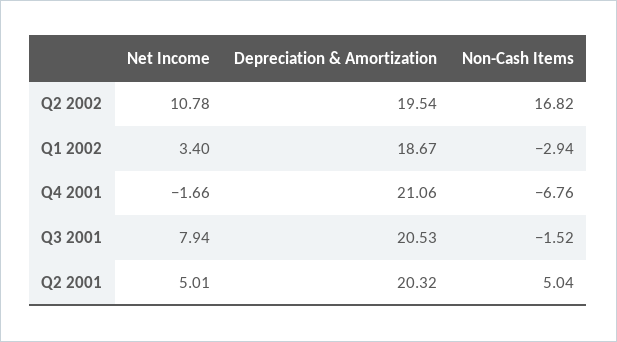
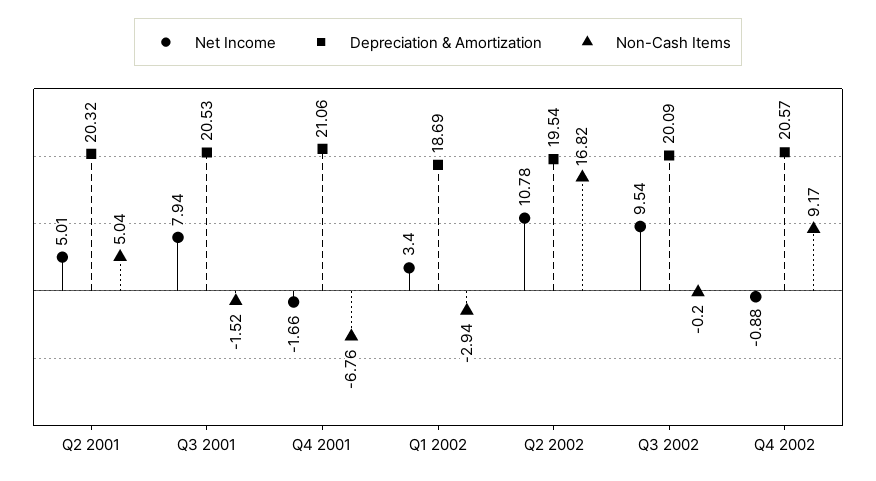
Depreciation & Amortization, Q1 2002: 18.67 -> 18.69
Net Income, Q3 2002: none -> 9.54
Depreciation & Amortization, Q3 2002: none -> 20.09
Non-Cash Items, Q3 2002: none -> -0.2
Net Income, Q4 2002: none -> -0.88
Depreciation & Amortization, Q4 2002: none -> 20.57
Non-Cash Items, Q4 2002: none -> 9.17

